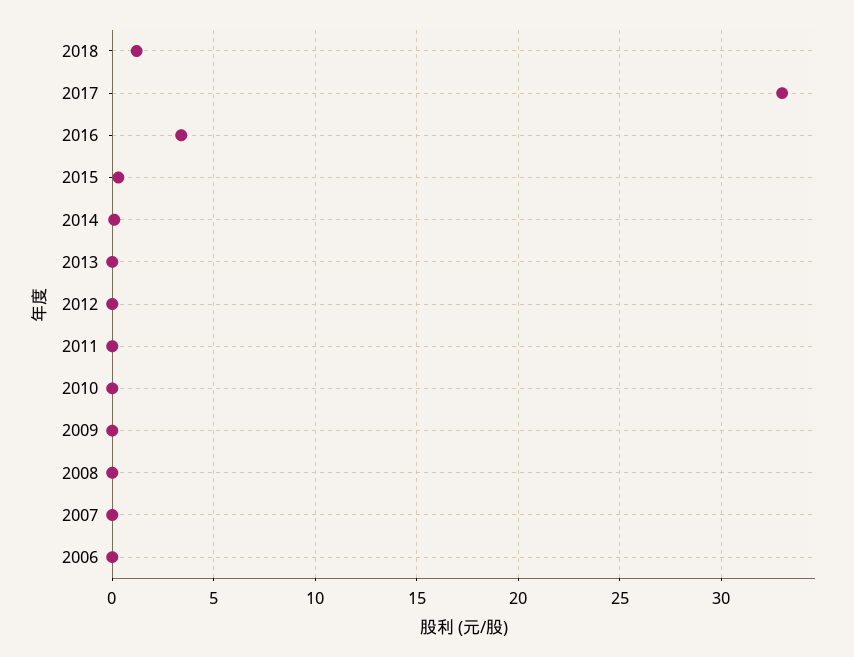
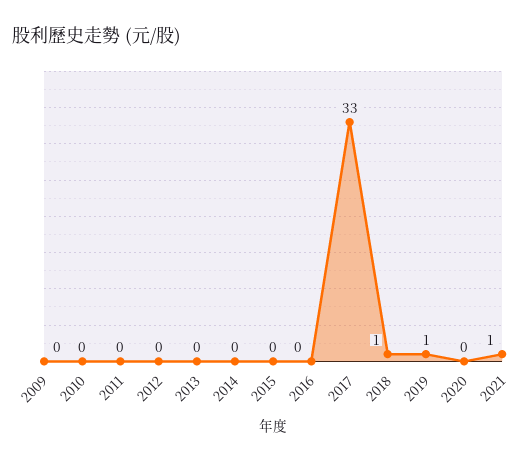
2016: 3.5 -> 0
2008: 0 -> none
2007: 0 -> none
2006: 0 -> none
2019: none -> 1
2020: none -> 0
2021: none -> 1

